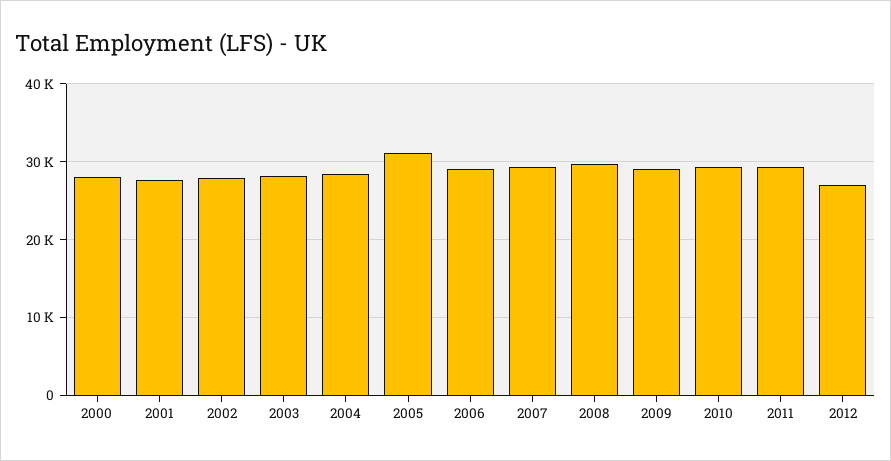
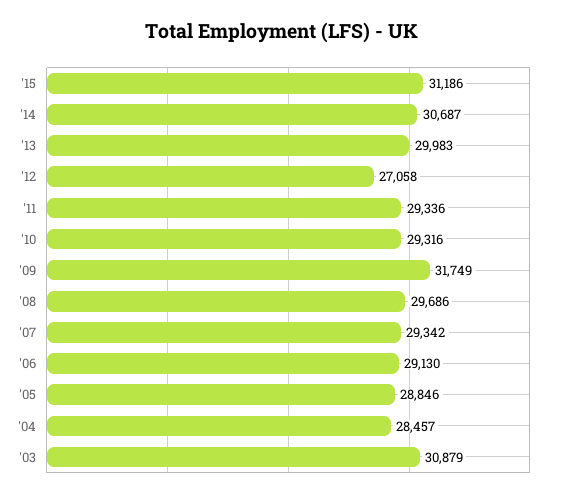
2000: 28000 -> none
2001: 28000 -> none
2002: 28000 -> none
2003: 28000 -> 30879
2005: 31000 -> 28846
2009: 29000 -> 31749
'15: none -> 31186
'14: none -> 30687
'13: none -> 29983

